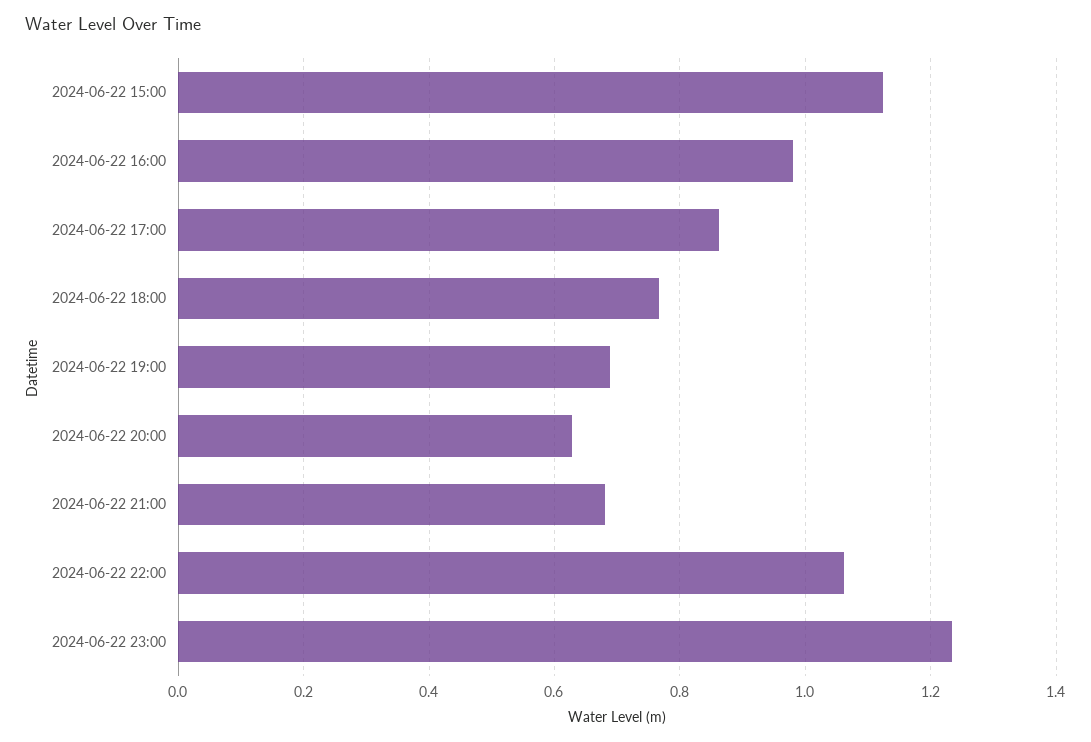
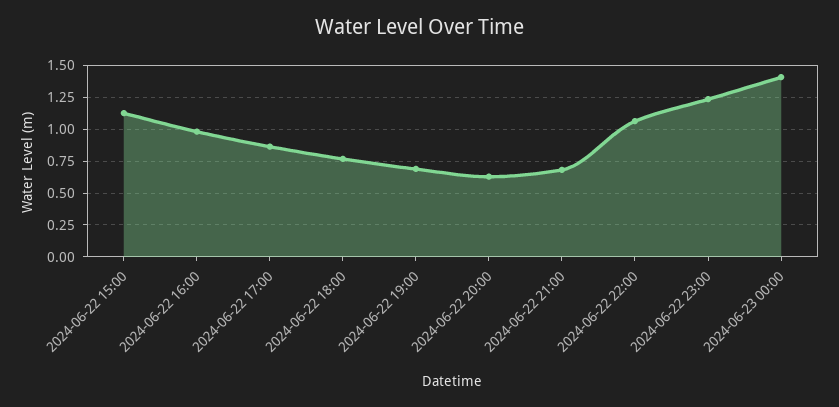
2024-06-23 00:00: none -> 1.4

